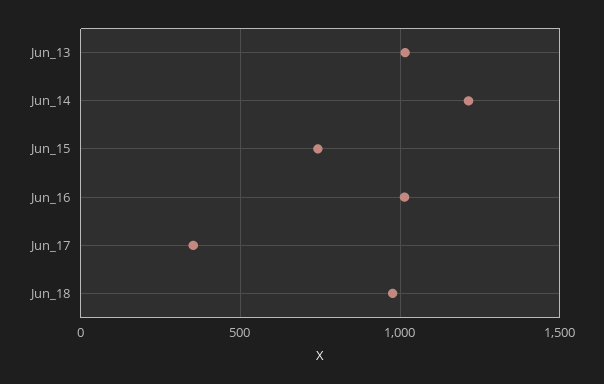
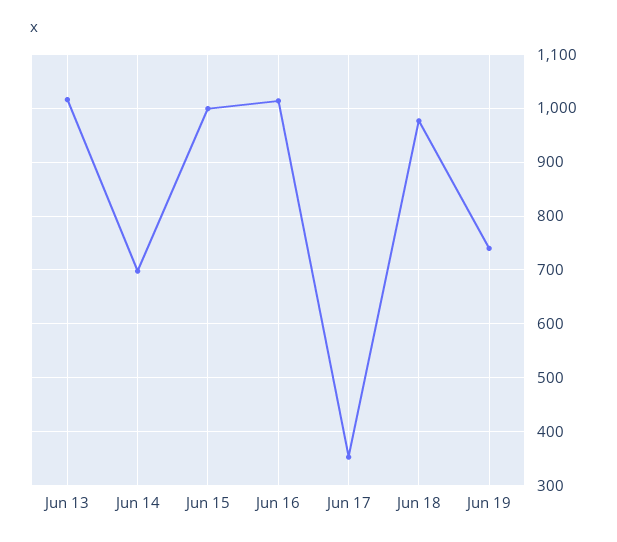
Jun_14: 1200 -> 700
Jun_15: 750 -> 1000
Jun 19: none -> 740

